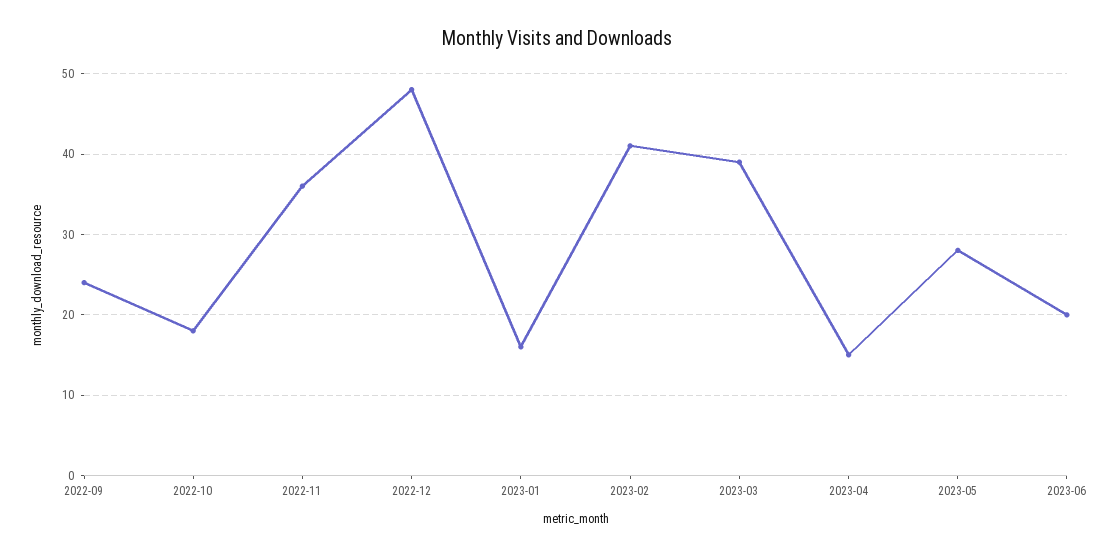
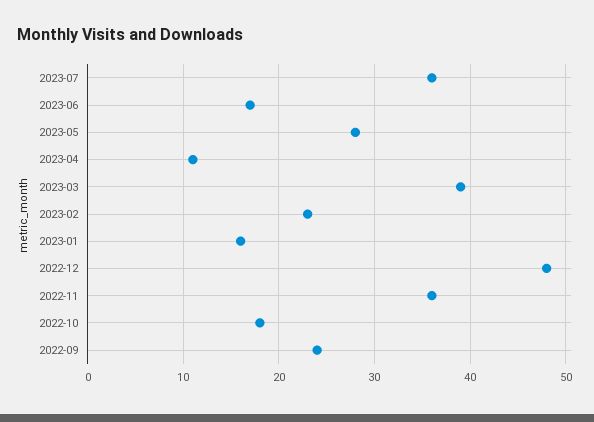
2023-02: 41 -> 23
2023-04: 15 -> 11
2023-06: 20 -> 17
2023-07: none -> 36

